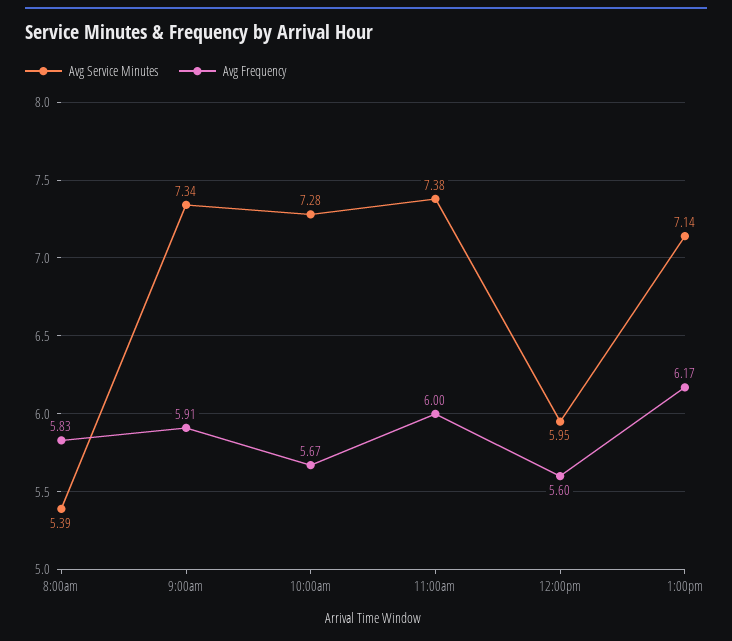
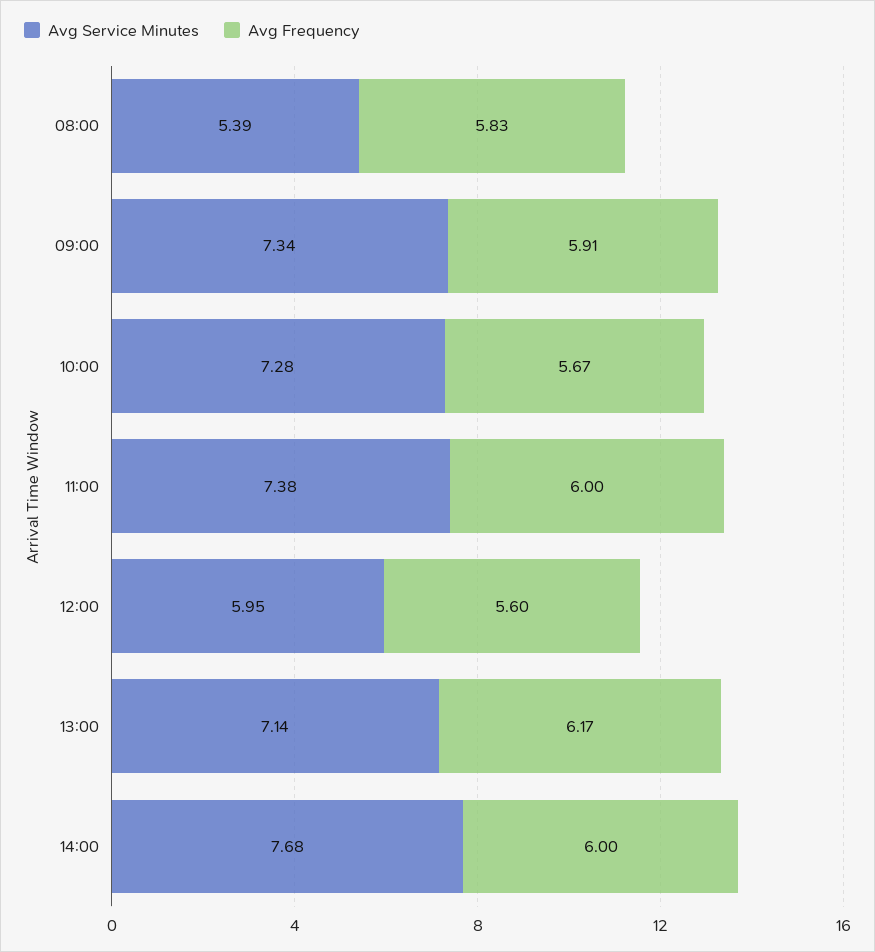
Avg Service Minutes, 14:00: none -> 7.68
Avg Frequency, 14:00: none -> 6

